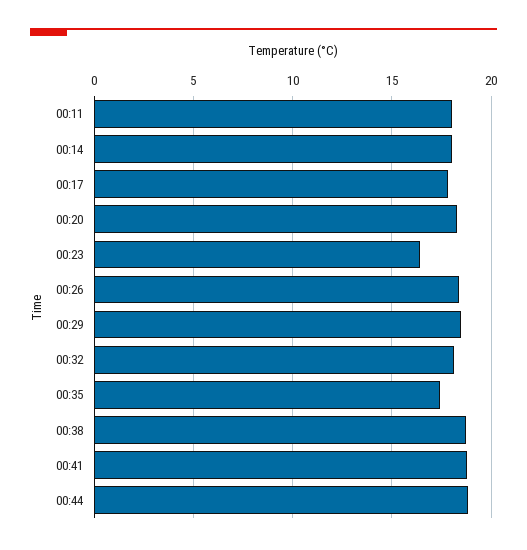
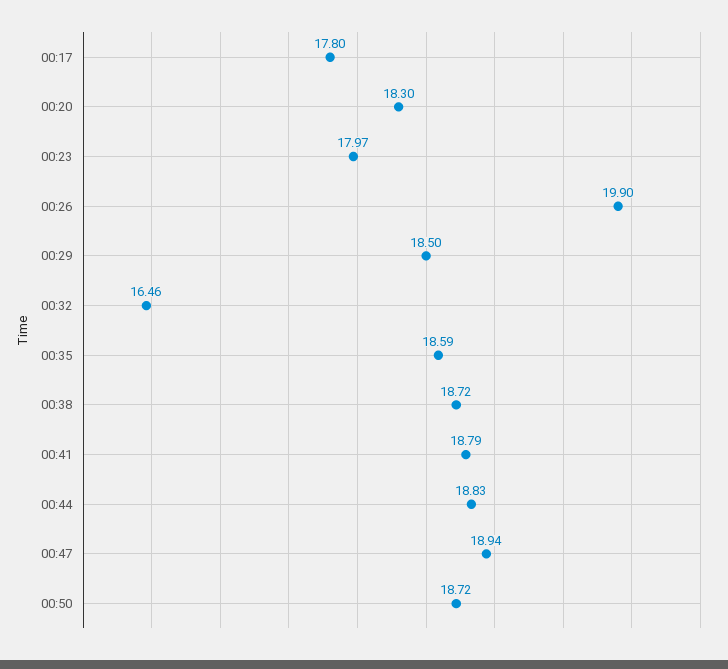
00:11: 18 -> none
00:14: 18 -> none
00:23: 16.5 -> 17.97
00:26: 18.5 -> 19.9
00:32: 18 -> 16.46
00:35: 17.5 -> 18.59
00:47: none -> 18.94
00:50: none -> 18.72

